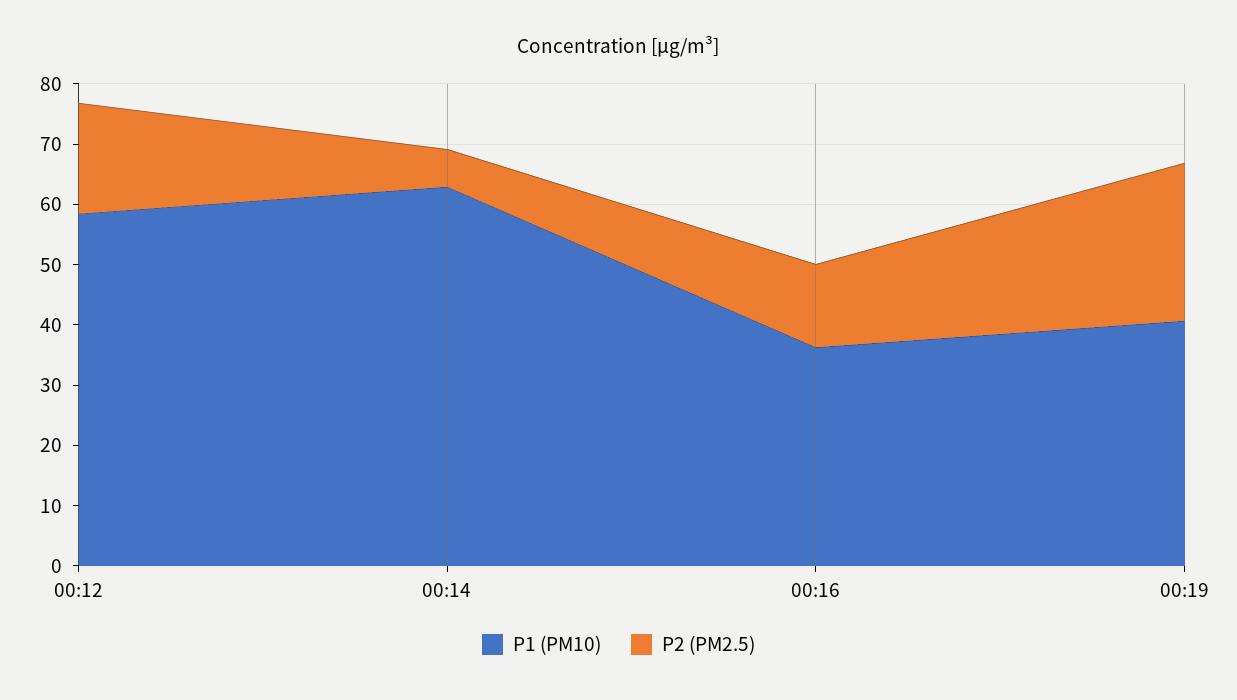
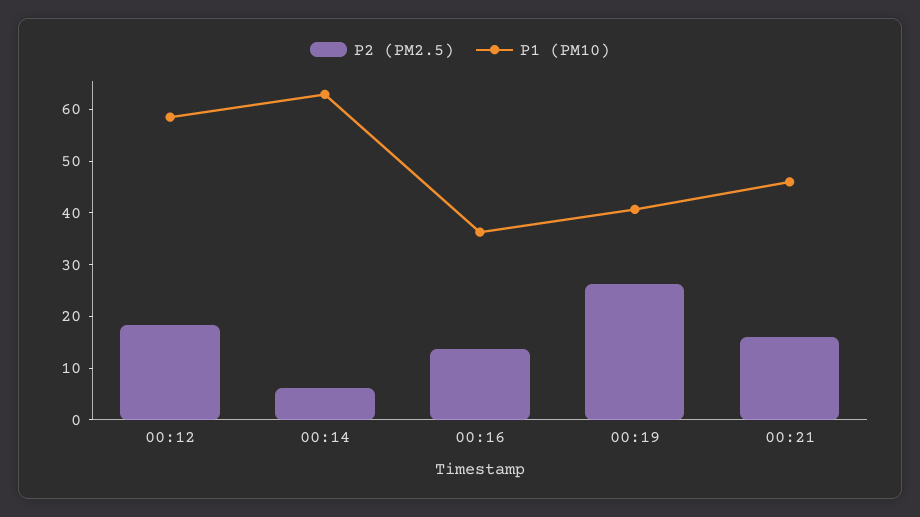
P2 (PM2.5), 00:21: none -> 16
P1 (PM10), 00:21: none -> 46

